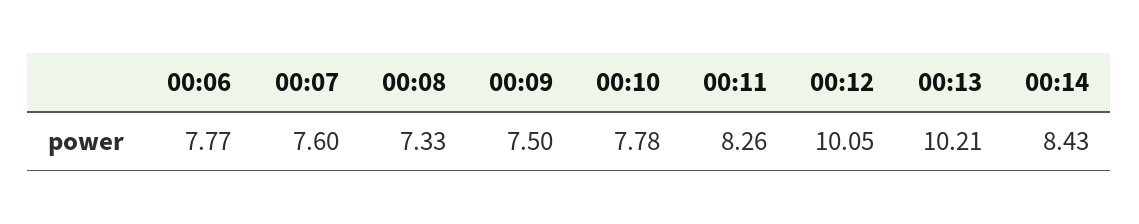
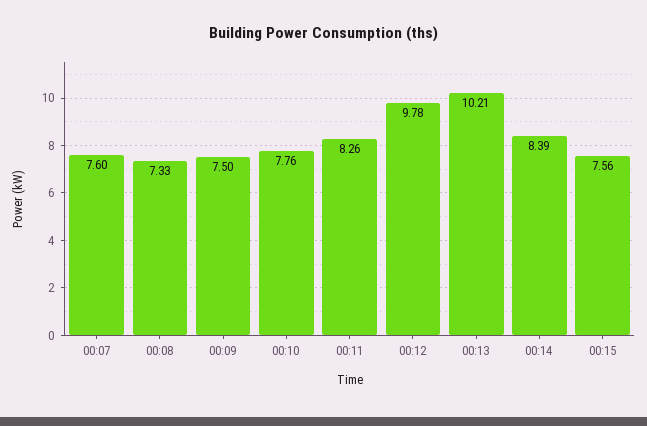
00:06: 7.77 -> none
00:10: 7.78 -> 7.76
00:12: 10.05 -> 9.78
00:14: 8.43 -> 8.39
00:15: none -> 7.56

